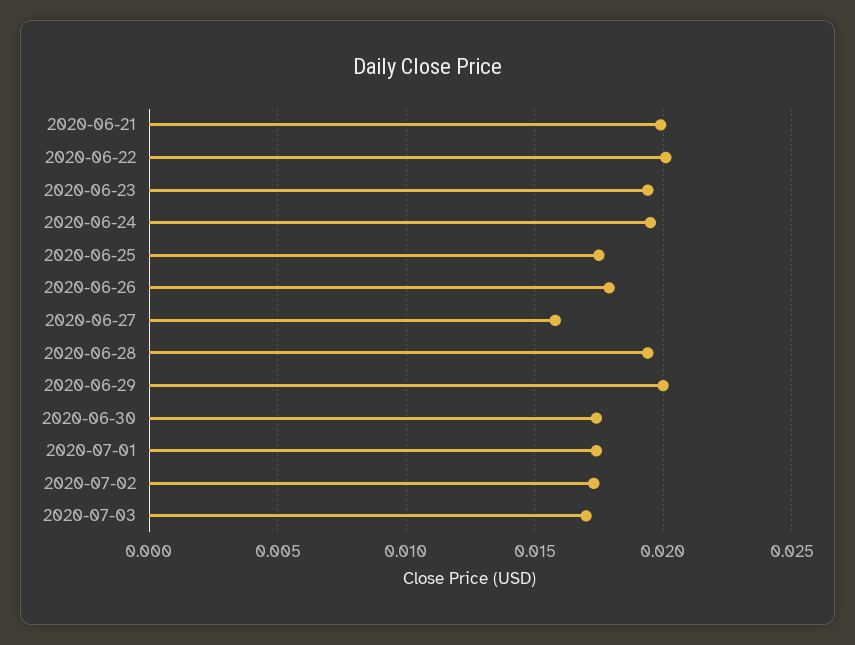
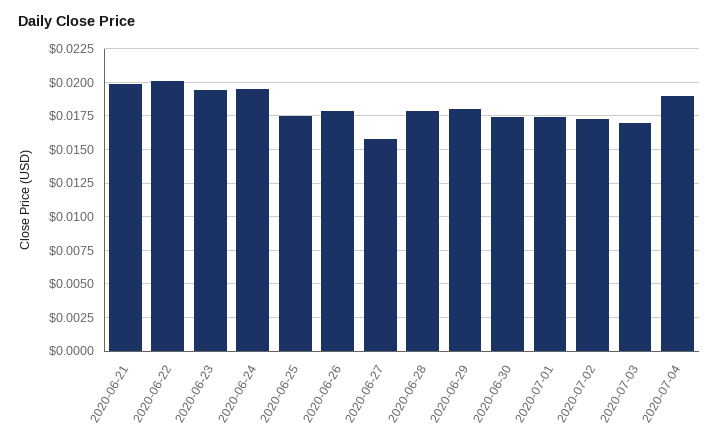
2020-06-28: 0.0195 -> 0.018
2020-06-29: 0.02 -> 0.018
2020-07-04: none -> 0.019

